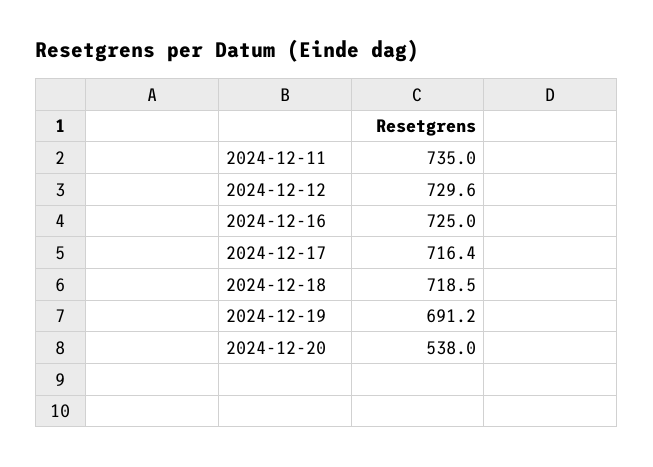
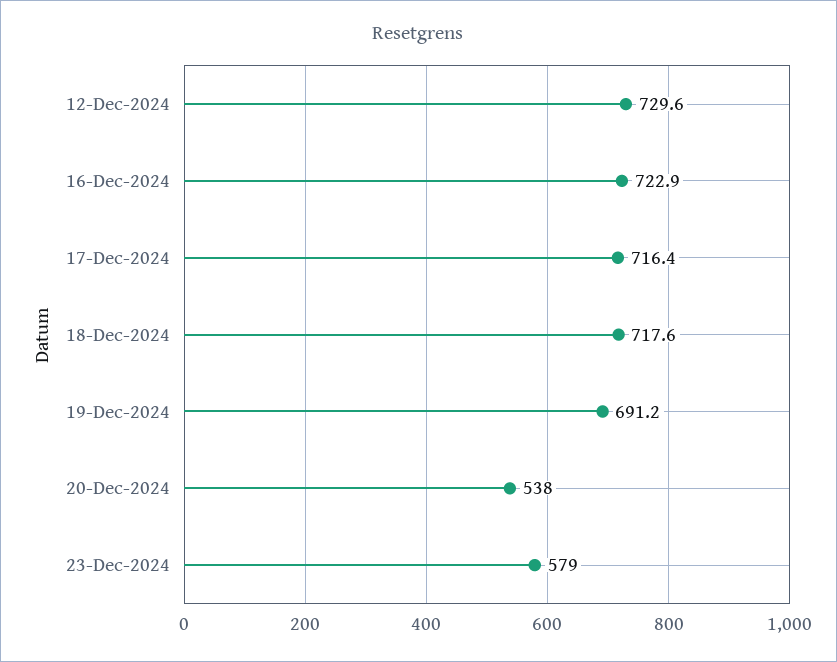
2024-12-11: 735 -> none
2024-12-16: 725 -> 722.9
2024-12-18: 718.5 -> 717.6
23-Dec-2024: none -> 579

